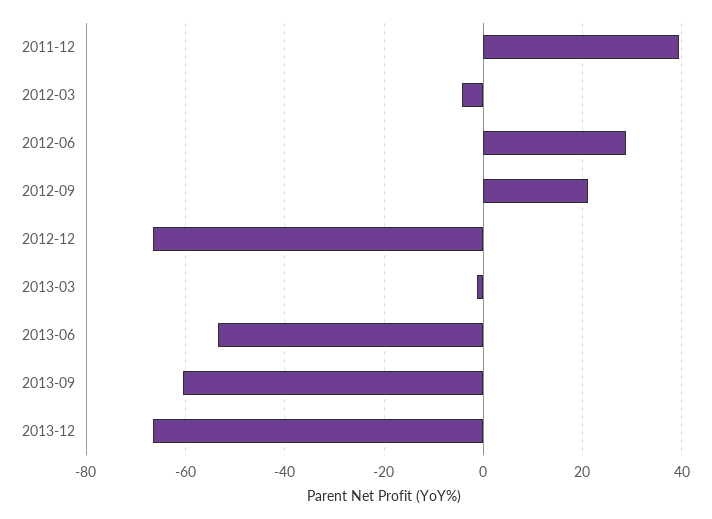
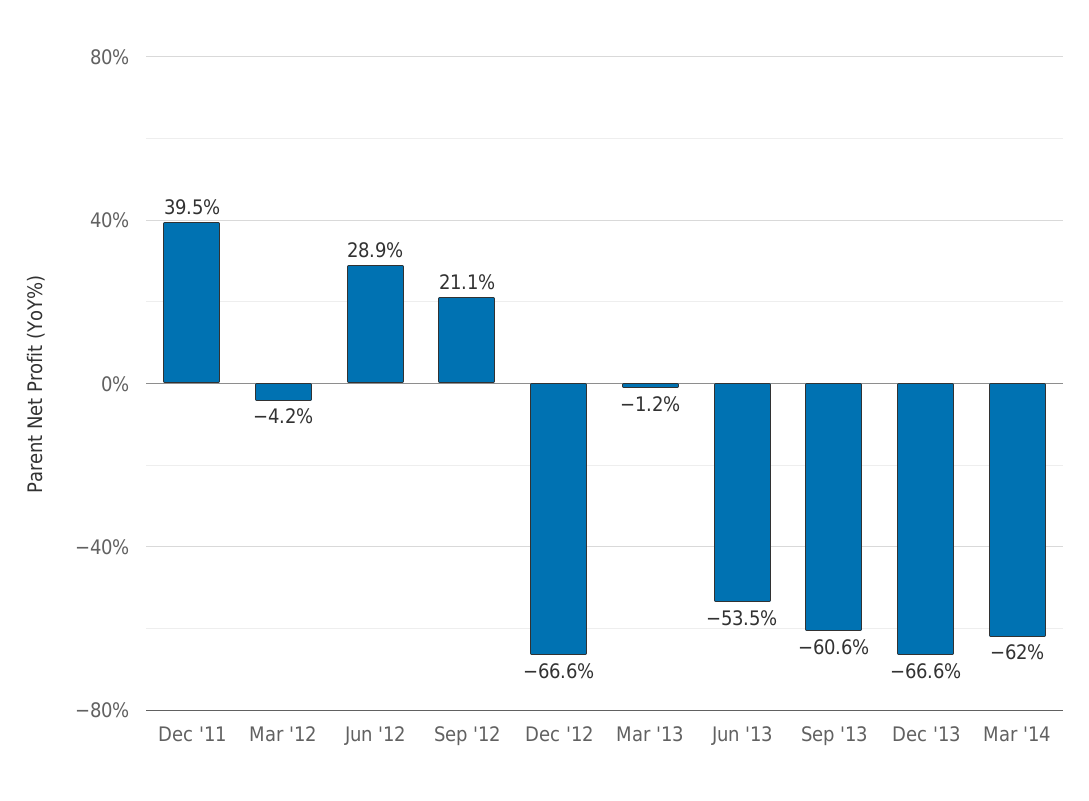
Mar '14: none -> -62

